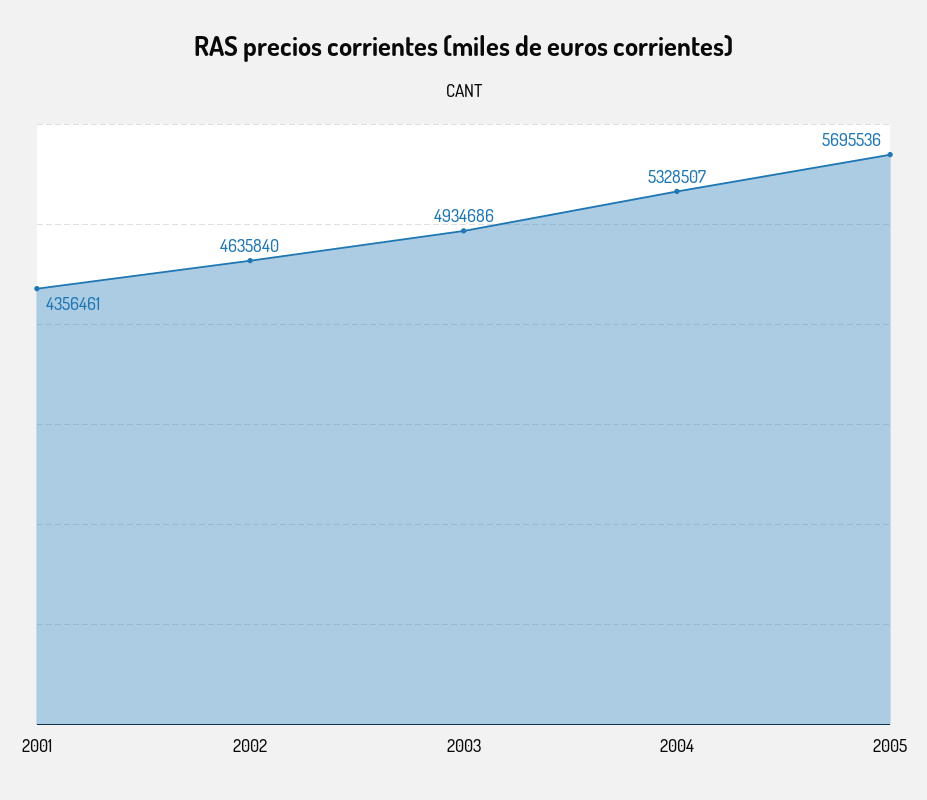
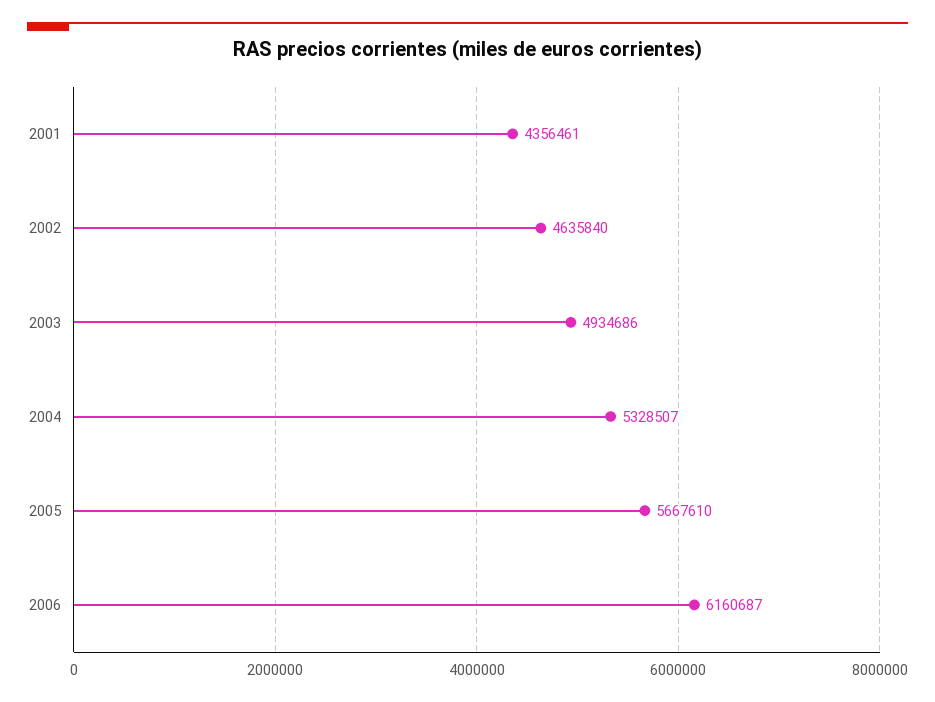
2005: 5695536 -> 5667610
2006: none -> 6160687

